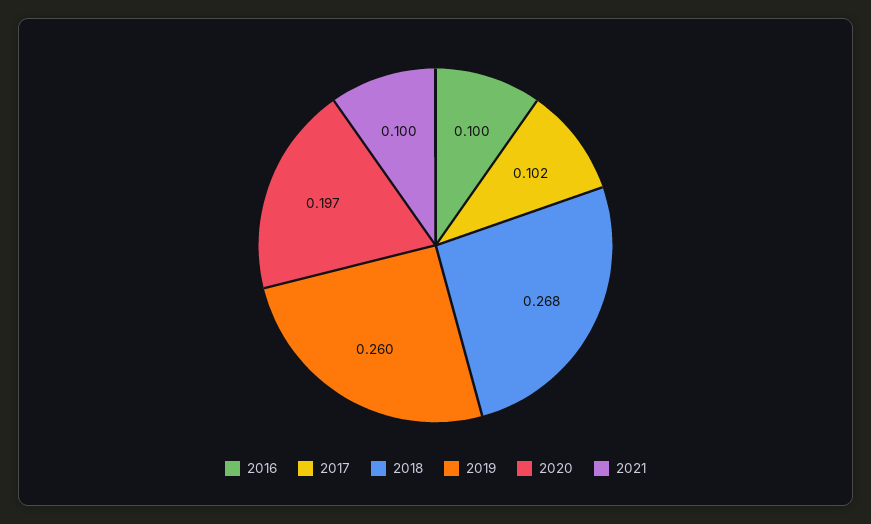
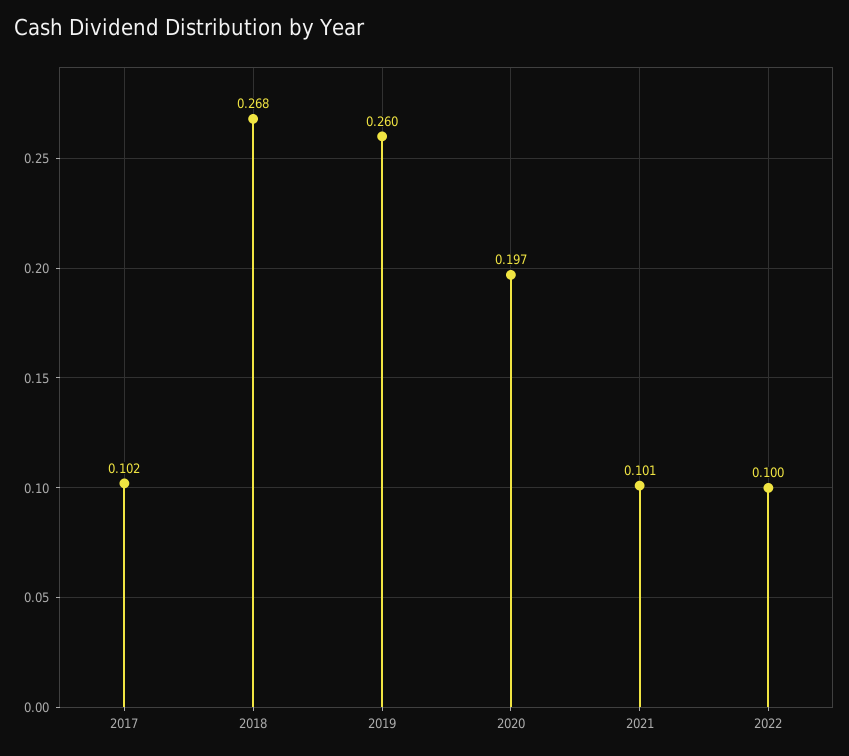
2016: 0.1 -> none
2021: 0.1 -> 0.101
2022: none -> 0.1

